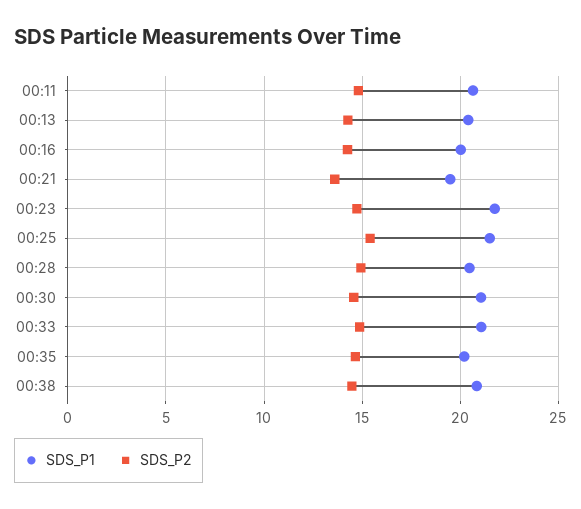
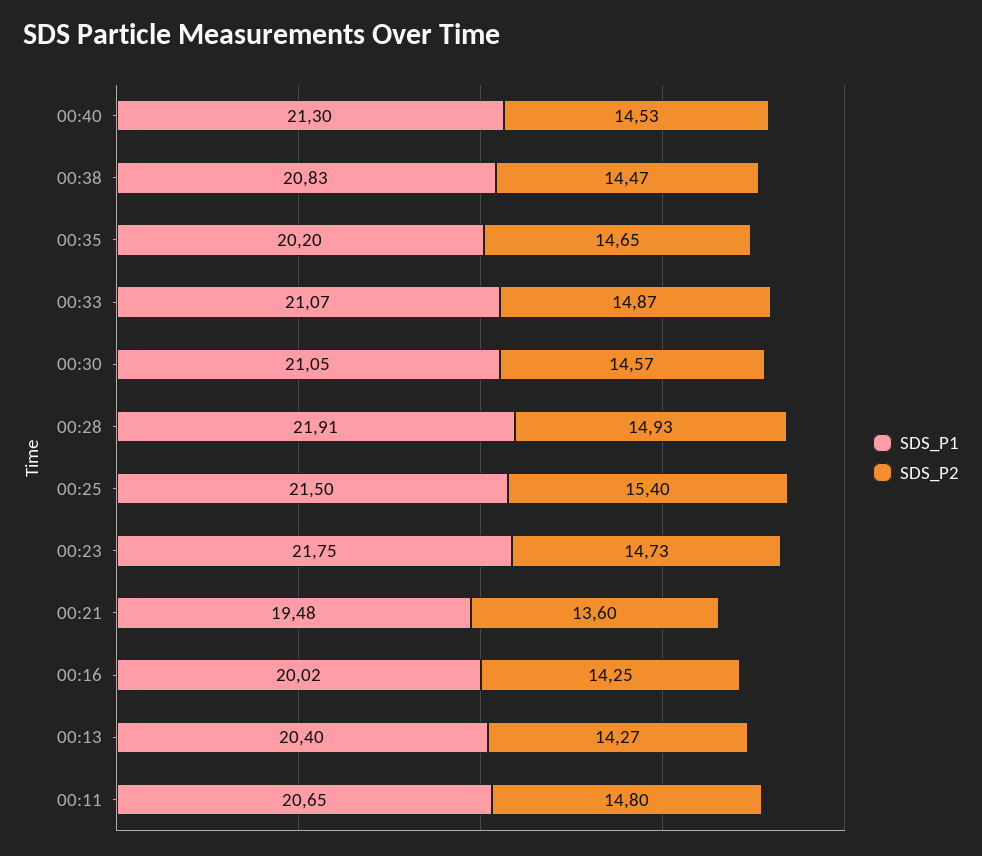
SDS_P1, 00:28: 20.5 -> 21.91
SDS_P1, 00:40: none -> 21.3
SDS_P2, 00:40: none -> 14.53

